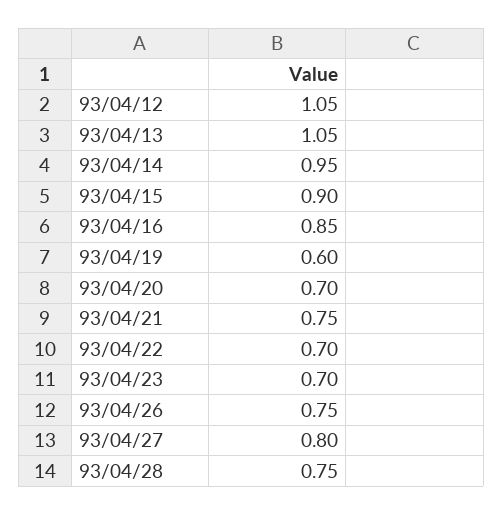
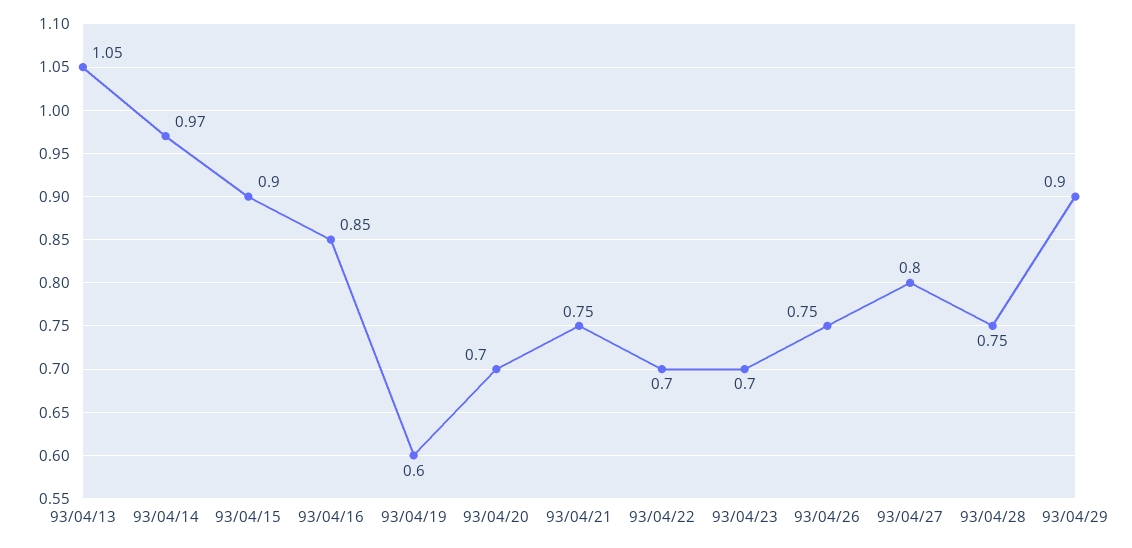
93/04/12: 1.05 -> none
93/04/14: 0.95 -> 0.97
93/04/29: none -> 0.9

